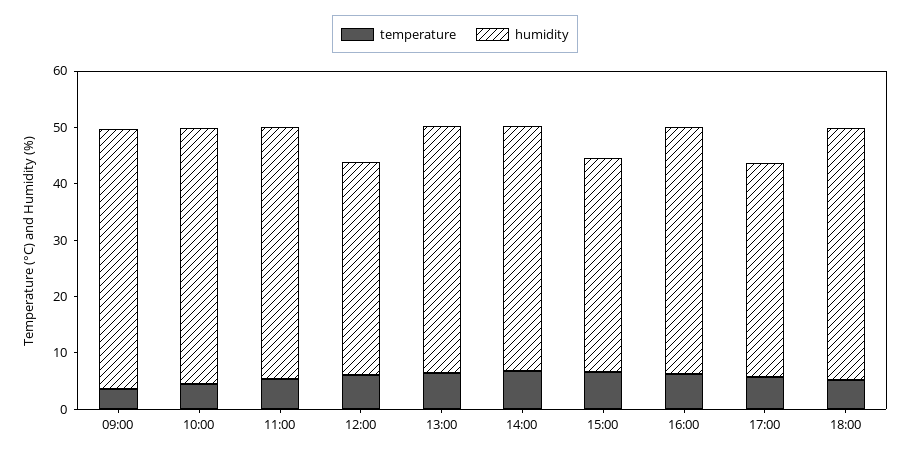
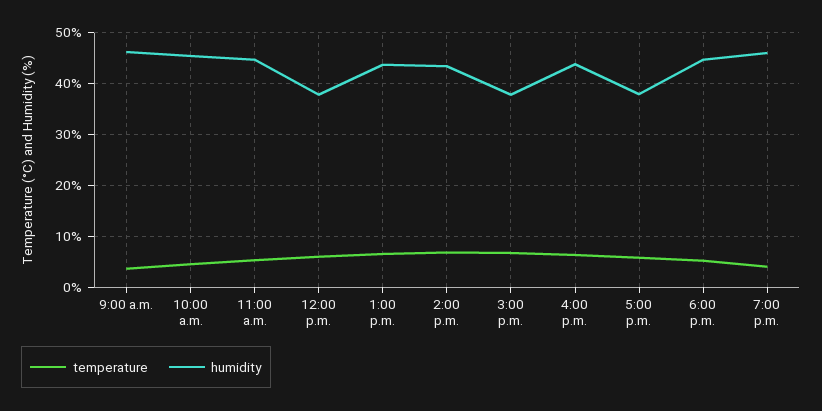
temperature, 7:00 p.m.: none -> 4
humidity, 7:00 p.m.: none -> 46

